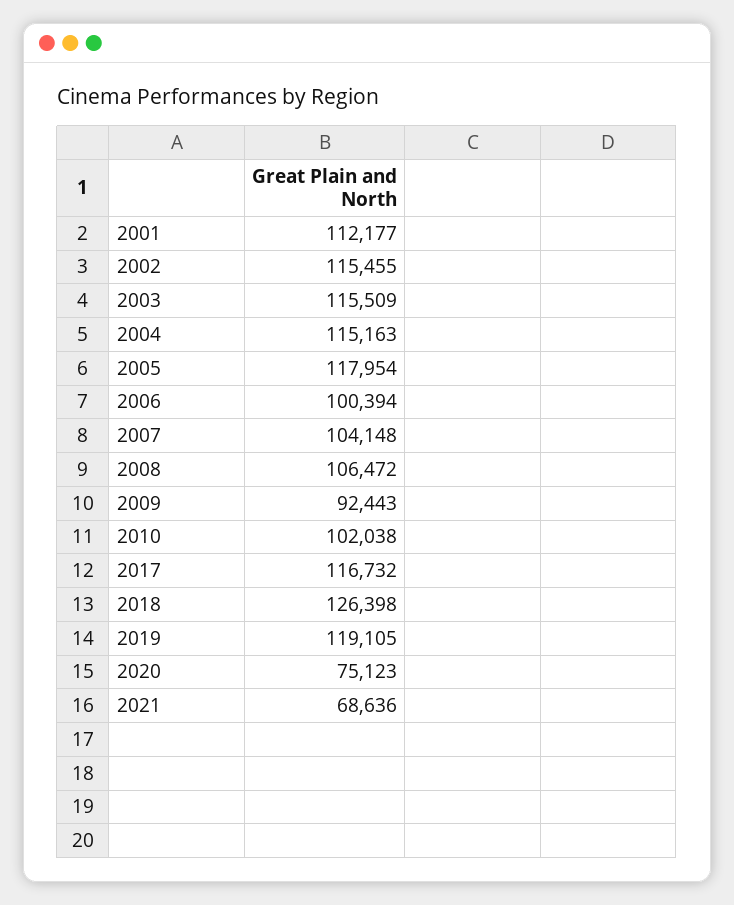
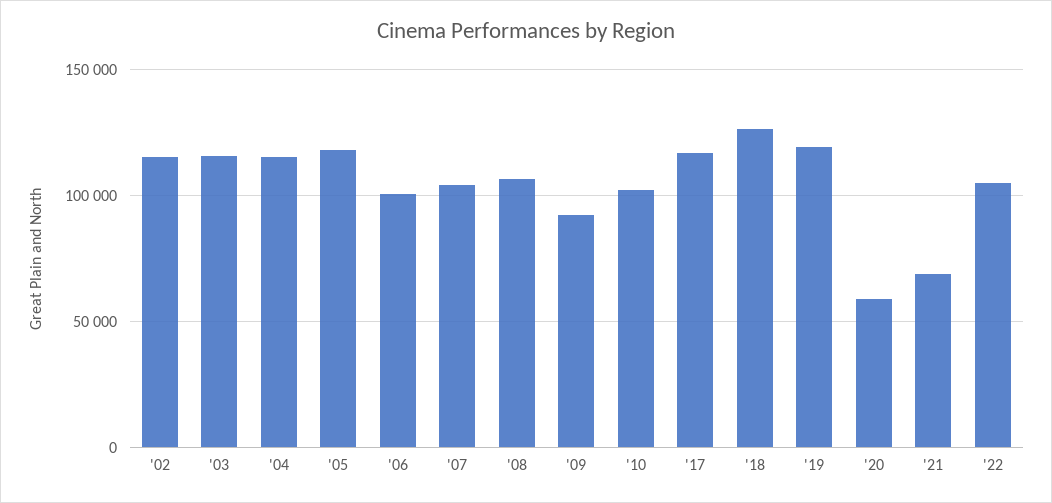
2001: 112177 -> none
2020: 75123 -> 60000
'22: none -> 105000

